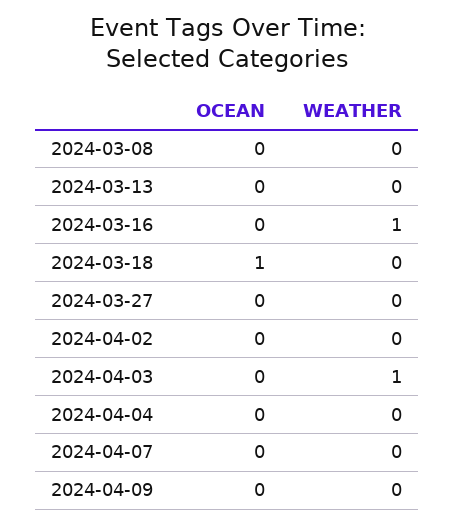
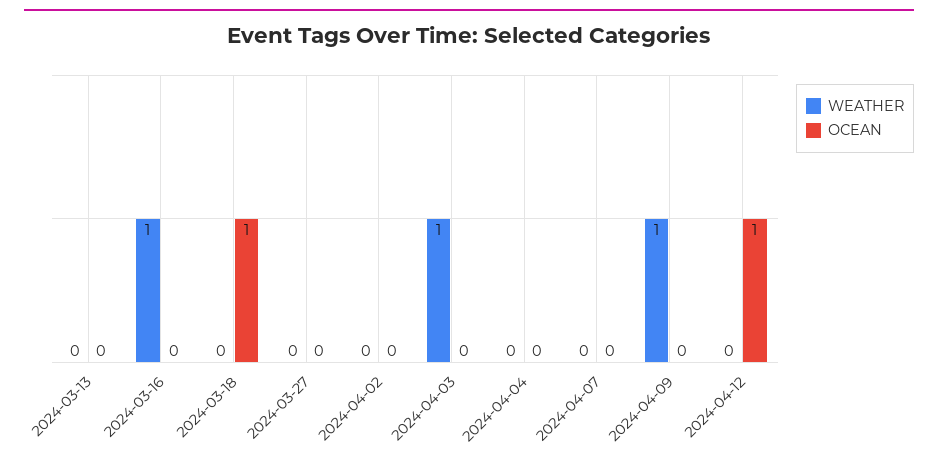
OCEAN, 2024-03-08: 0 -> none
WEATHER, 2024-03-08: 0 -> none
WEATHER, 2024-04-09: 0 -> 1
WEATHER, 2024-04-12: none -> 0
OCEAN, 2024-04-12: none -> 1

